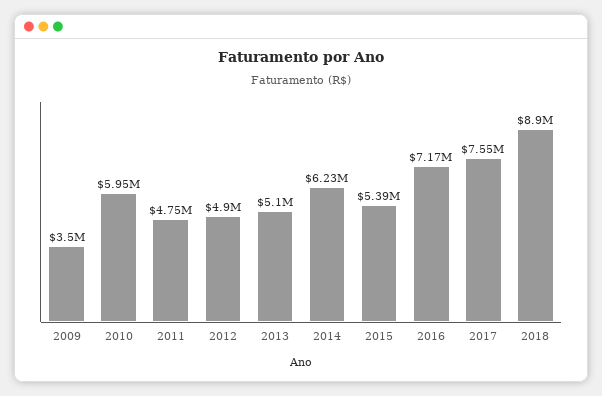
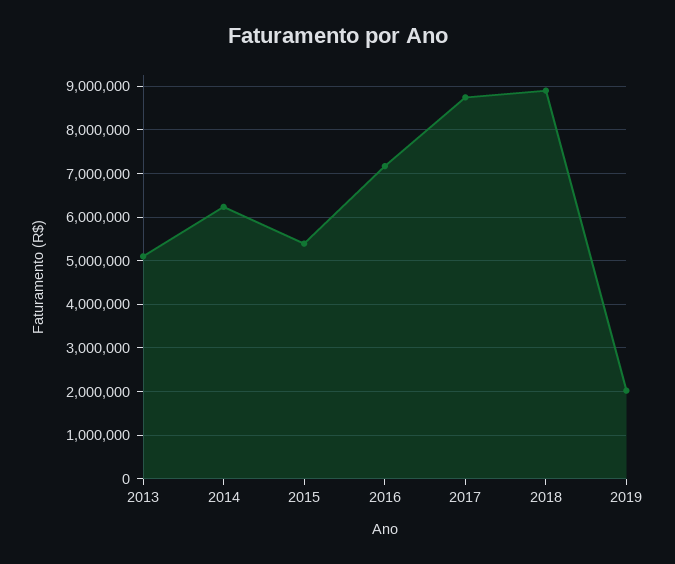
2009: 3500000 -> none
2010: 5950000 -> none
2011: 4750000 -> none
2012: 4900000 -> none
2017: 7550000 -> 8800000
2019: none -> 2000000

